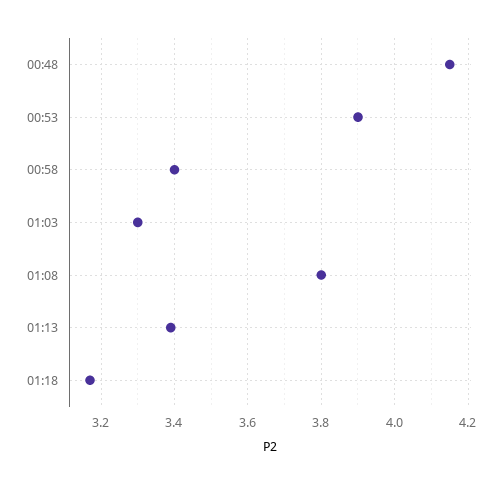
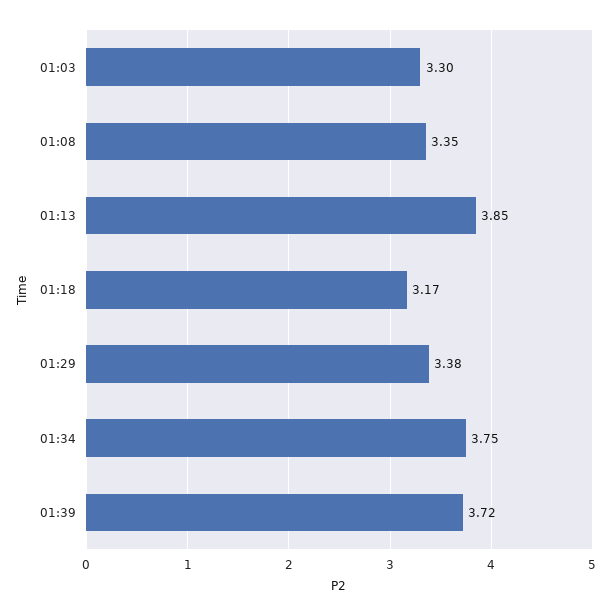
00:48: 4.15 -> none
00:53: 3.9 -> none
00:58: 3.4 -> none
01:08: 3.8 -> 3.35
01:13: 3.4 -> 3.85
01:29: none -> 3.38
01:34: none -> 3.75
01:39: none -> 3.72

